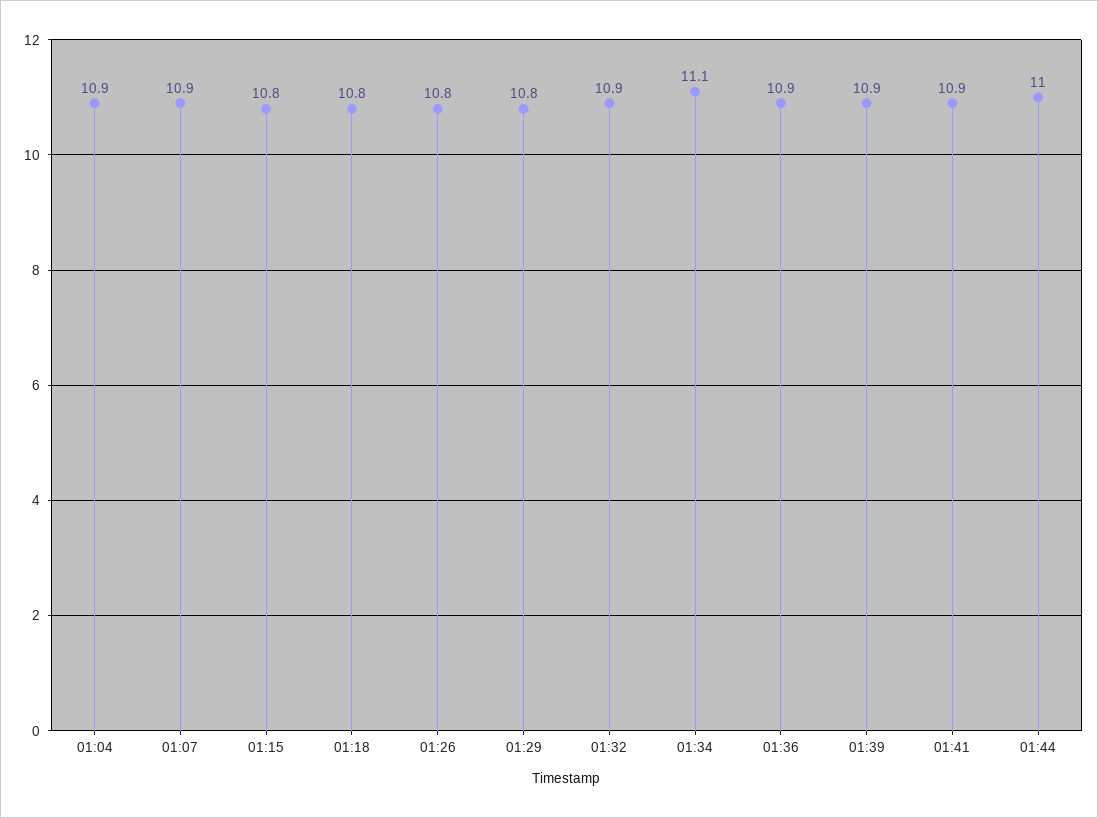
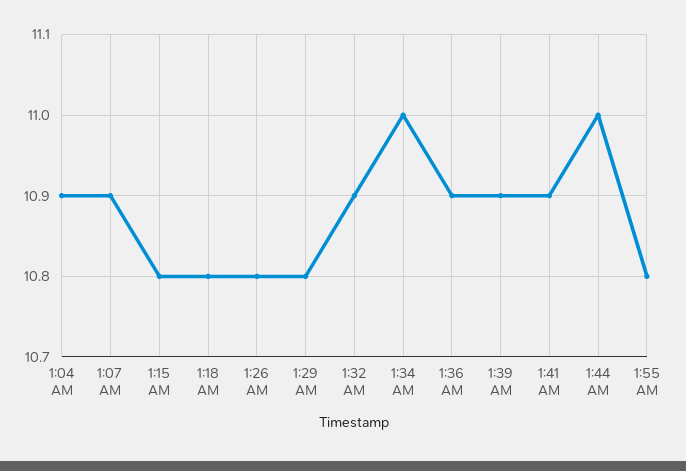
01:34: 11.1 -> 11
1:55 AM: none -> 10.8

